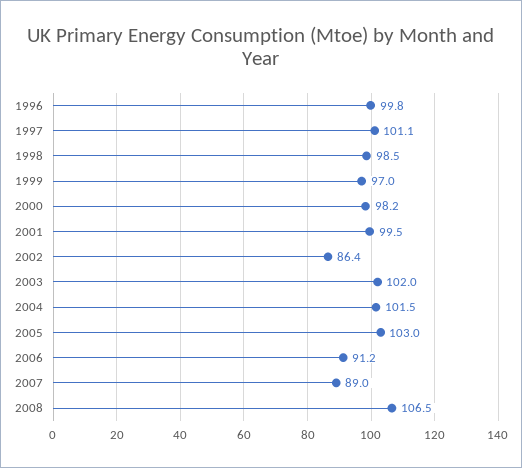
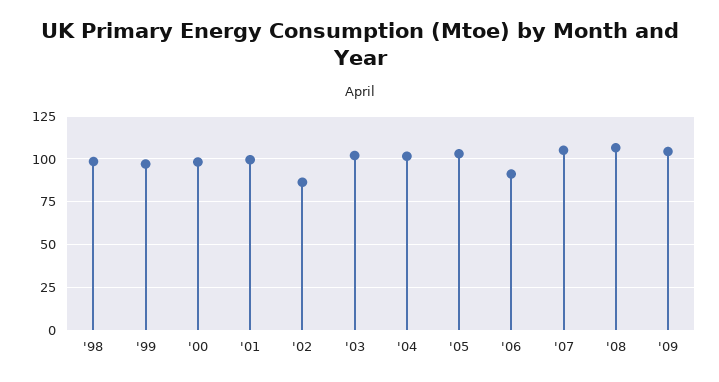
1996: 99.8 -> none
1997: 101.1 -> none
2007: 89 -> 105
'09: none -> 105

